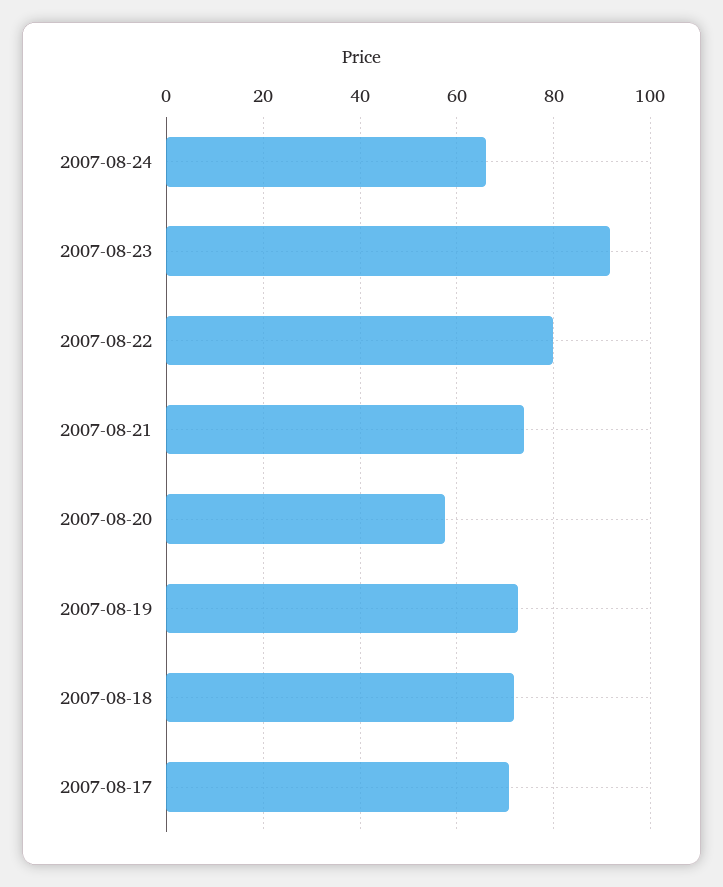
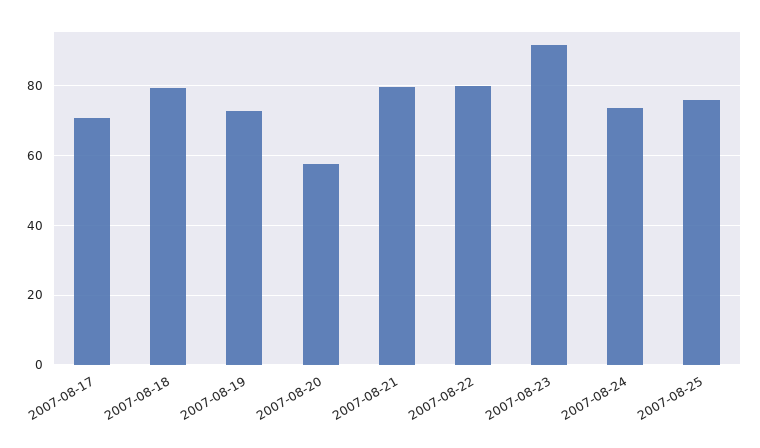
2007-08-24: 66 -> 74
2007-08-21: 74 -> 80
2007-08-18: 72 -> 80
2007-08-25: none -> 76

